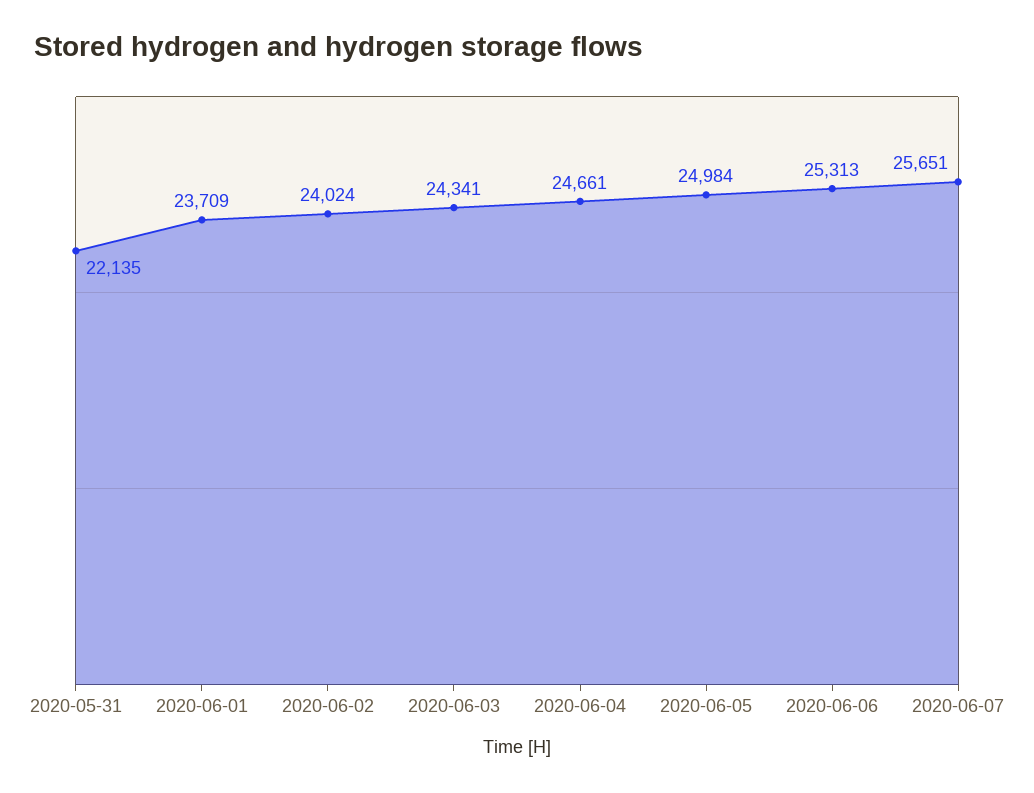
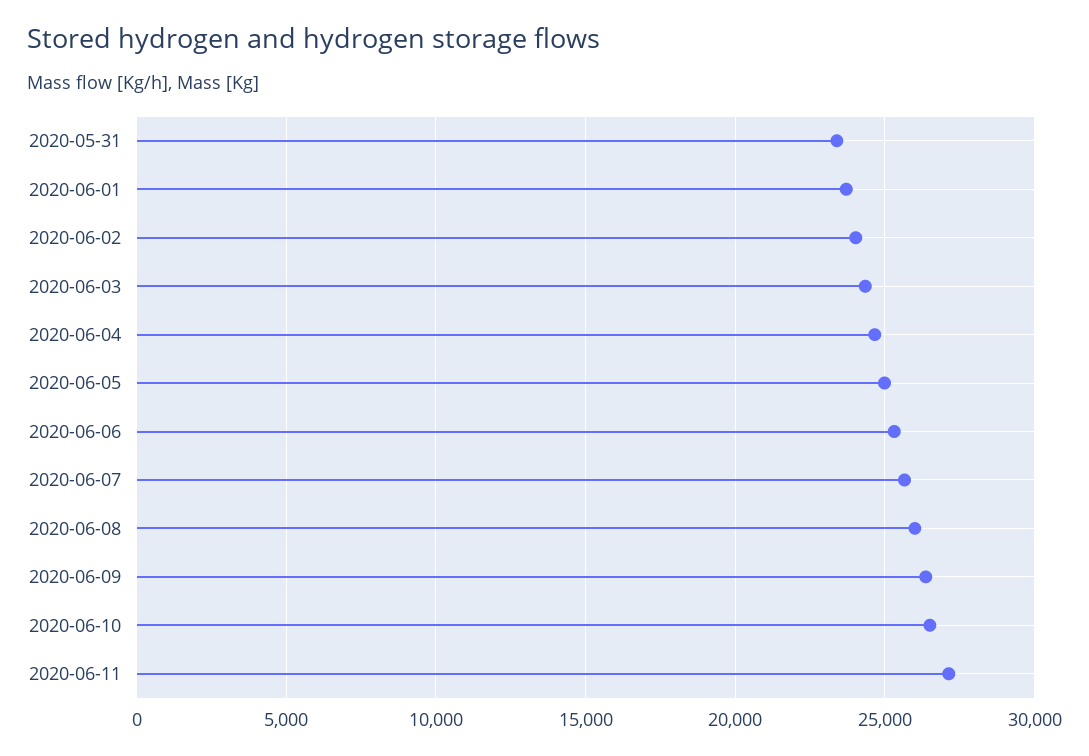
2020-05-31: 22135 -> 23500
2020-06-08: none -> 26000
2020-06-09: none -> 26500
2020-06-10: none -> 26500
2020-06-11: none -> 27000

